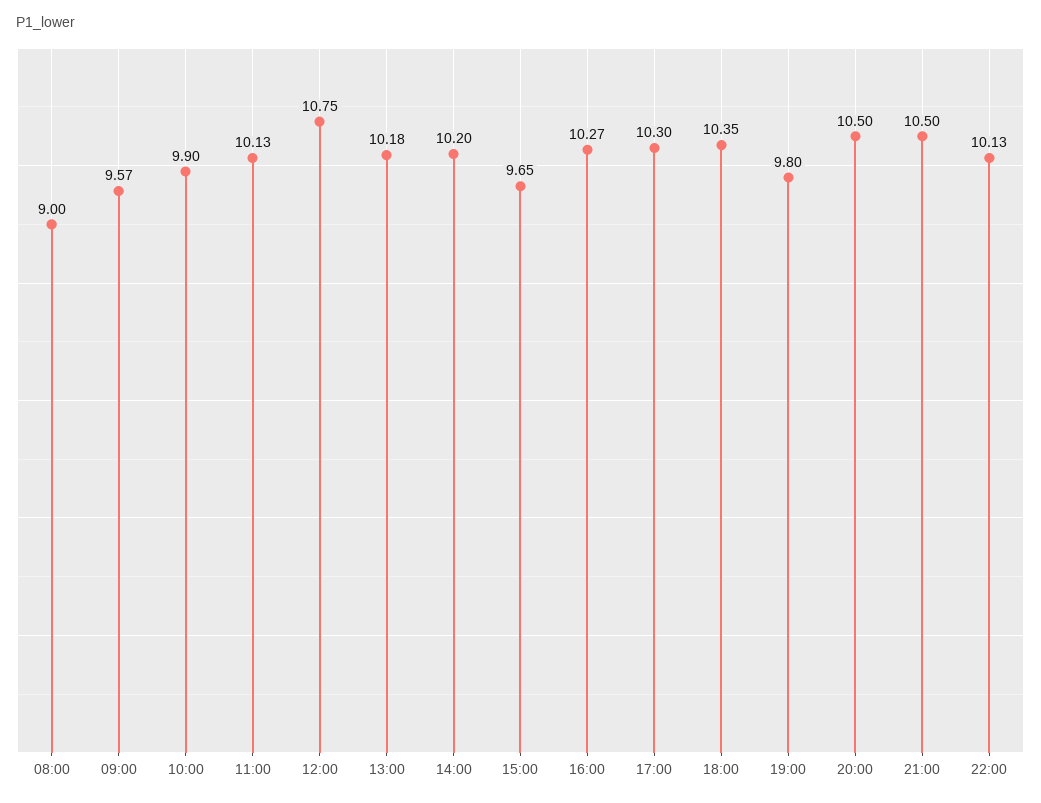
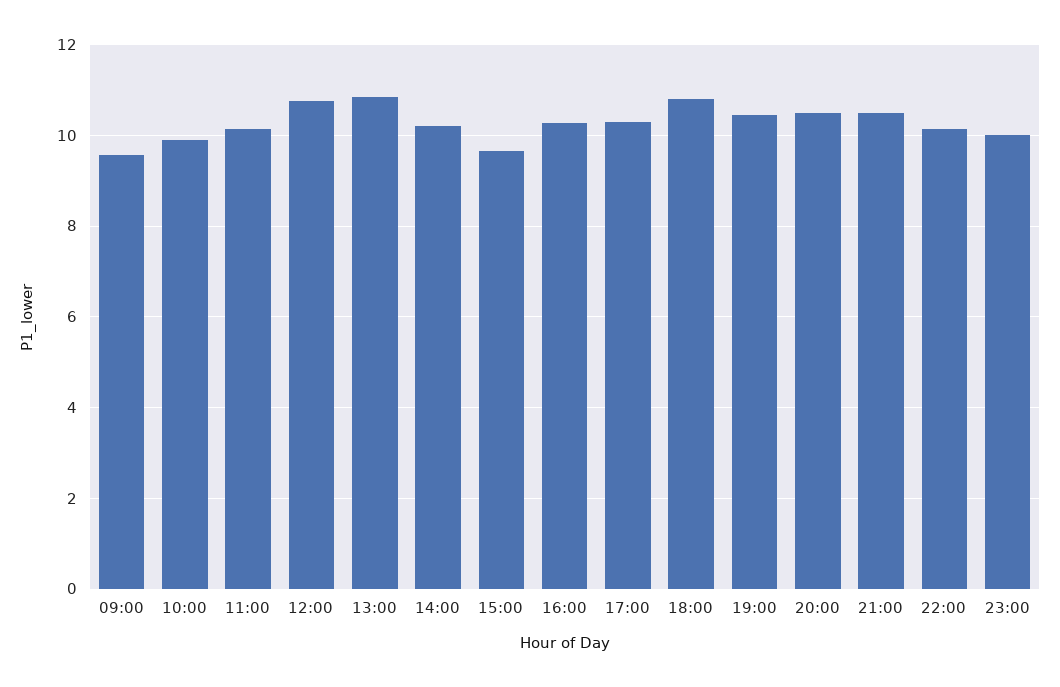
08:00: 9 -> none
13:00: 10.18 -> 10.8
18:00: 10.35 -> 10.8
19:00: 9.8 -> 10.4
23:00: none -> 10

